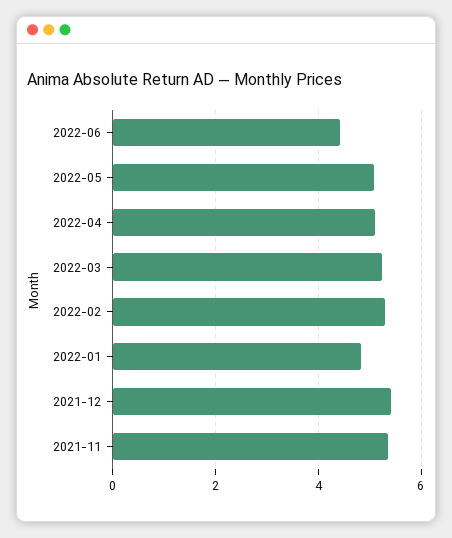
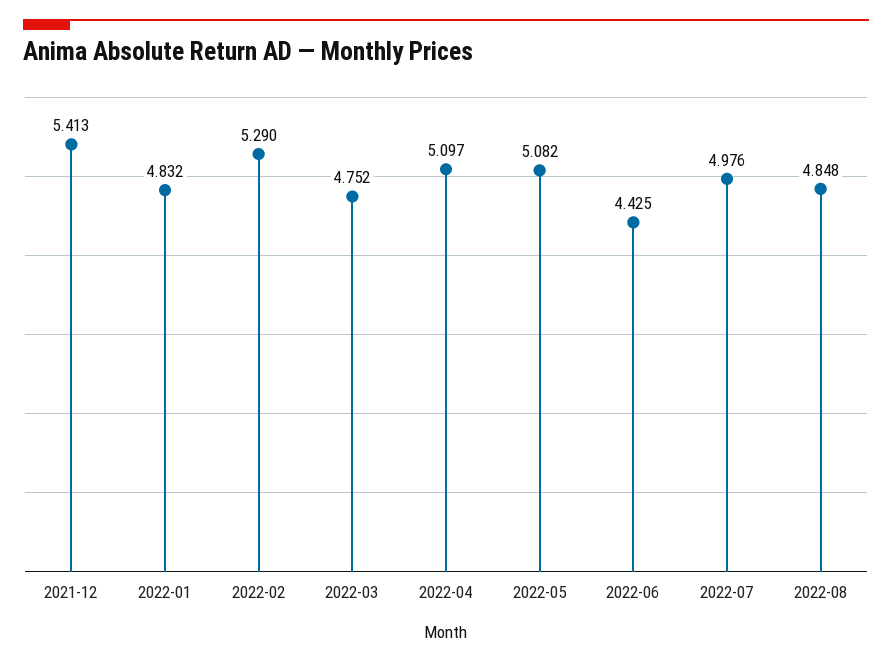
2022-03: 5.2 -> 4.752
2021-11: 5.4 -> none
2022-07: none -> 4.976
2022-08: none -> 4.848

